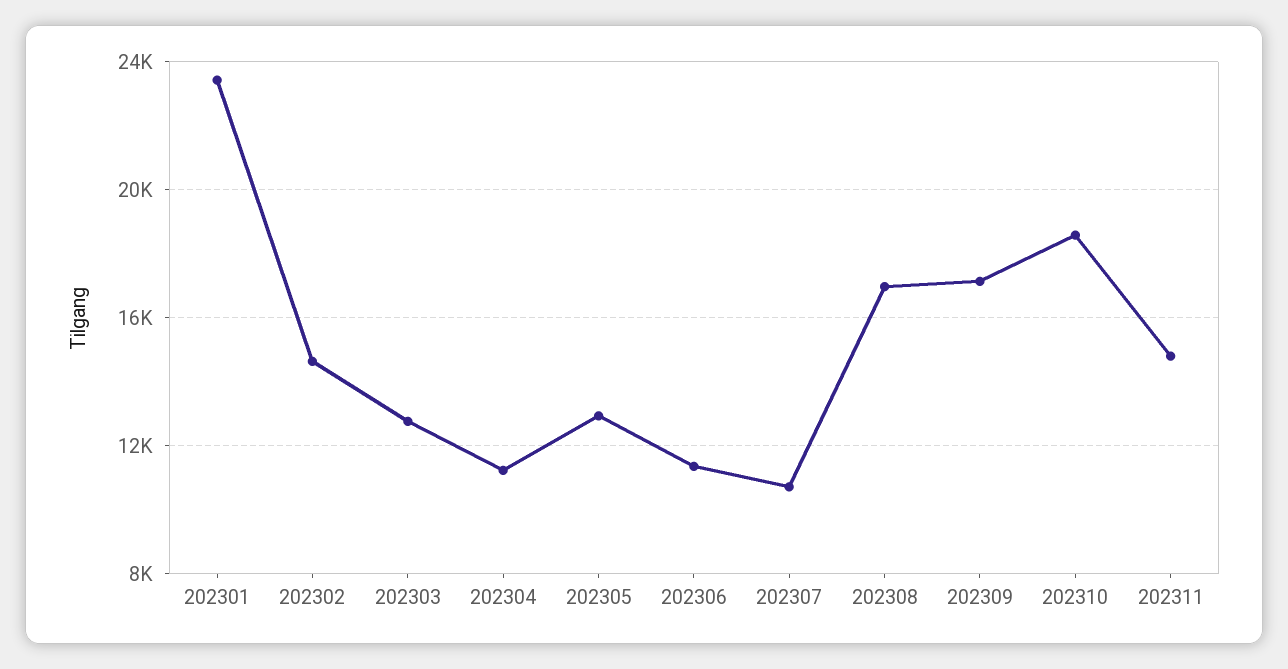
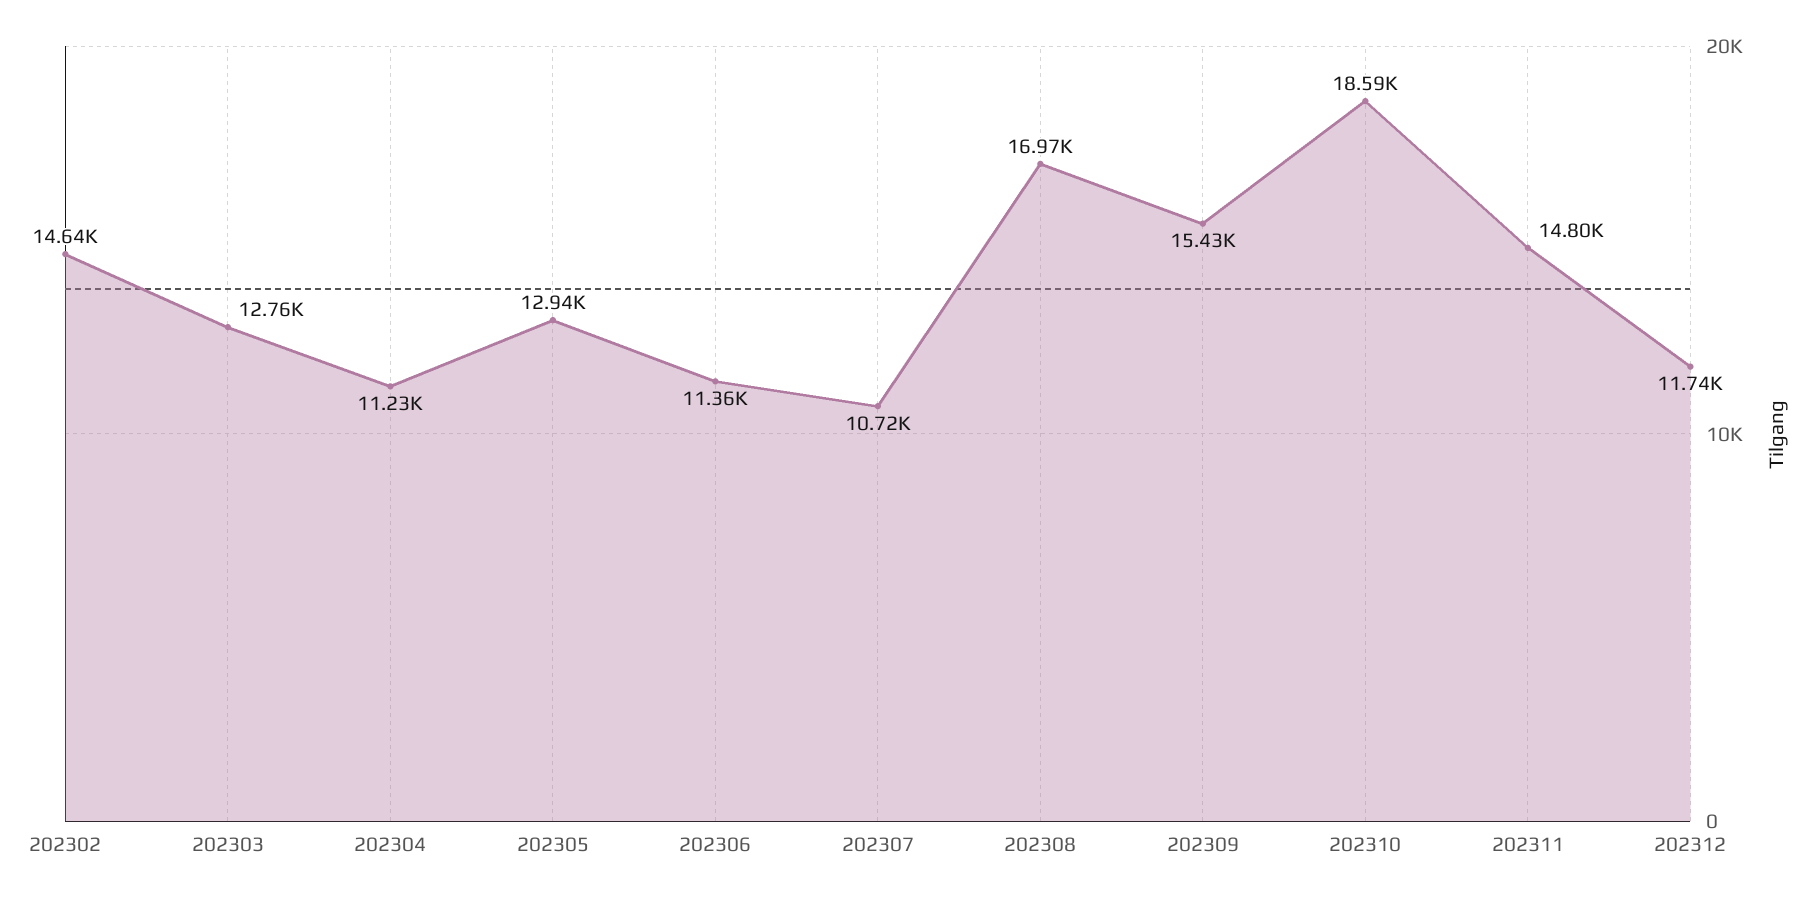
202301: 23500 -> none
202309: 17000 -> 15430
202312: none -> 11740

